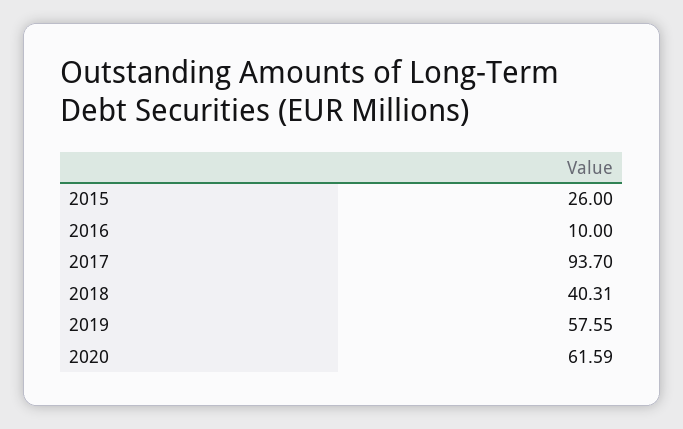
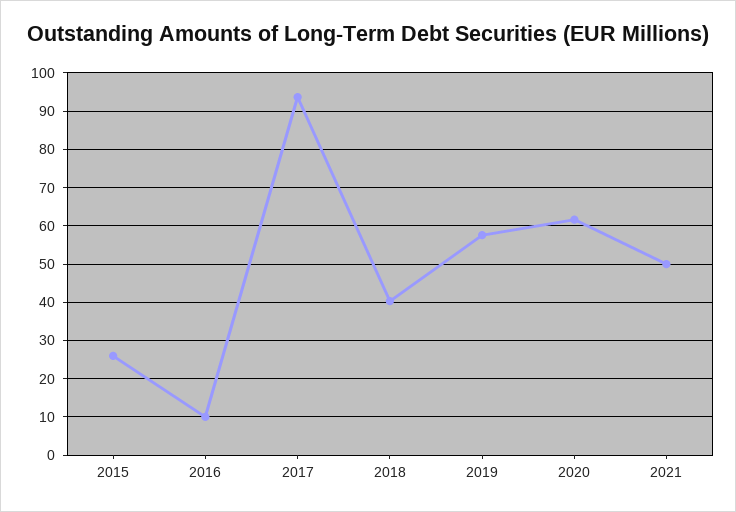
2021: none -> 50

